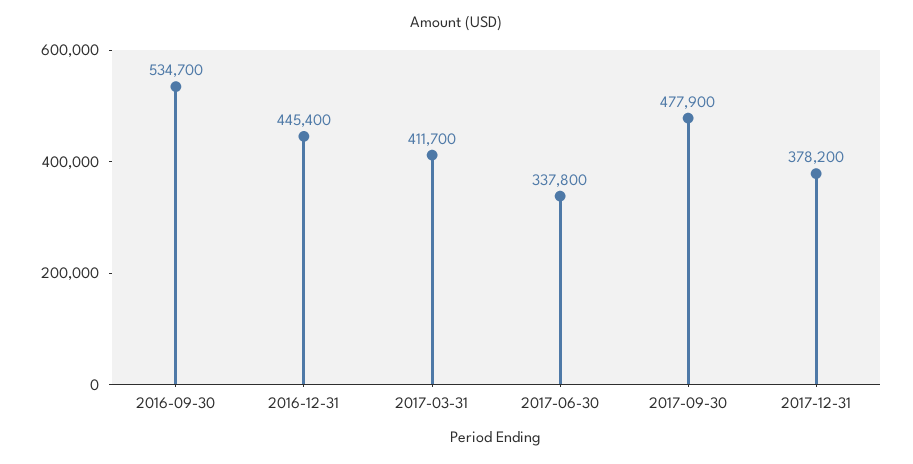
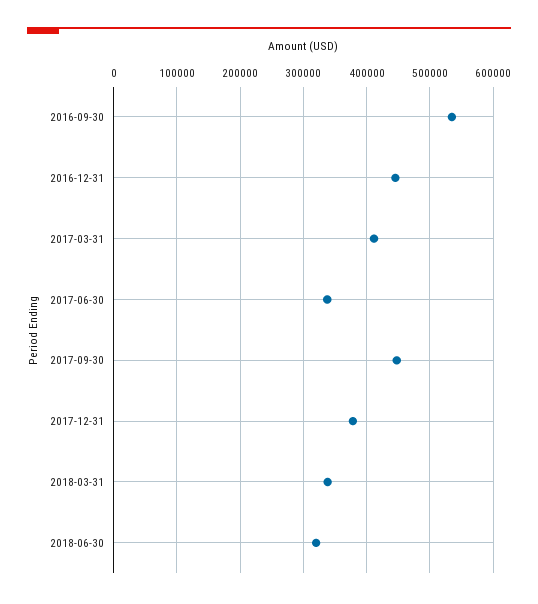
2017-09-30: 477900 -> 450000
2018-03-31: none -> 340000
2018-06-30: none -> 320000

